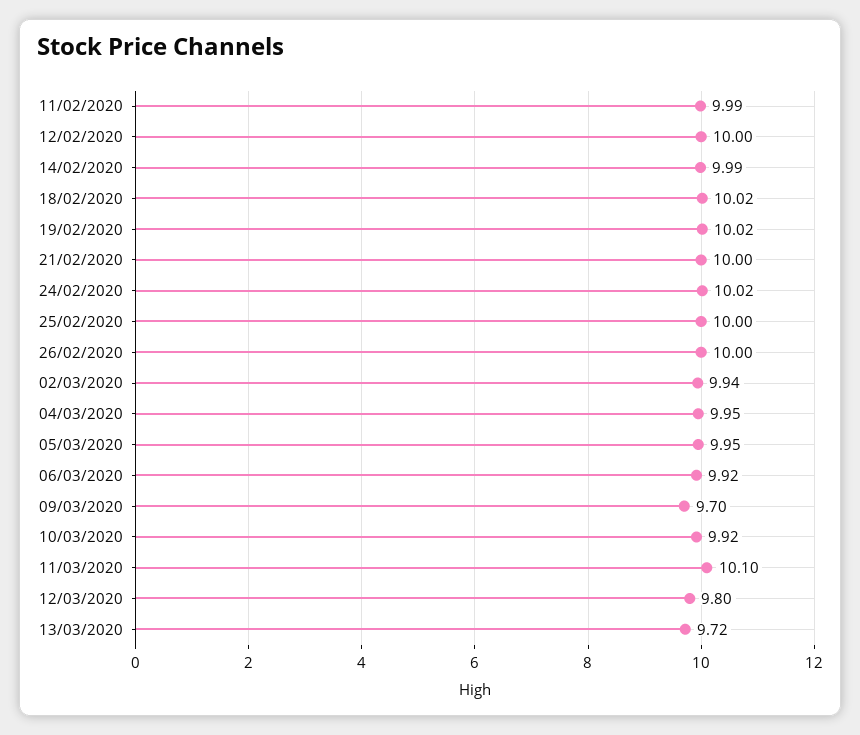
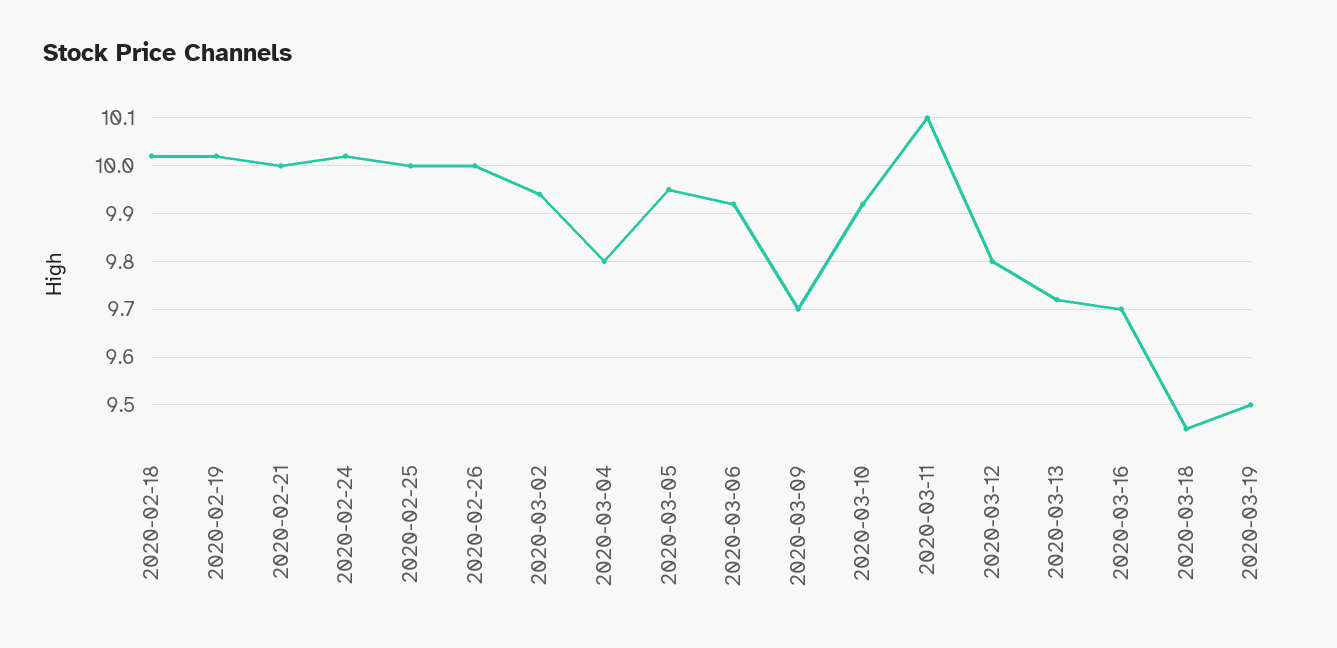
11/02/2020: 9.99 -> none
12/02/2020: 10 -> none
14/02/2020: 9.99 -> none
04/03/2020: 9.95 -> 9.8
2020-03-16: none -> 9.7
2020-03-18: none -> 9.45
2020-03-19: none -> 9.5

